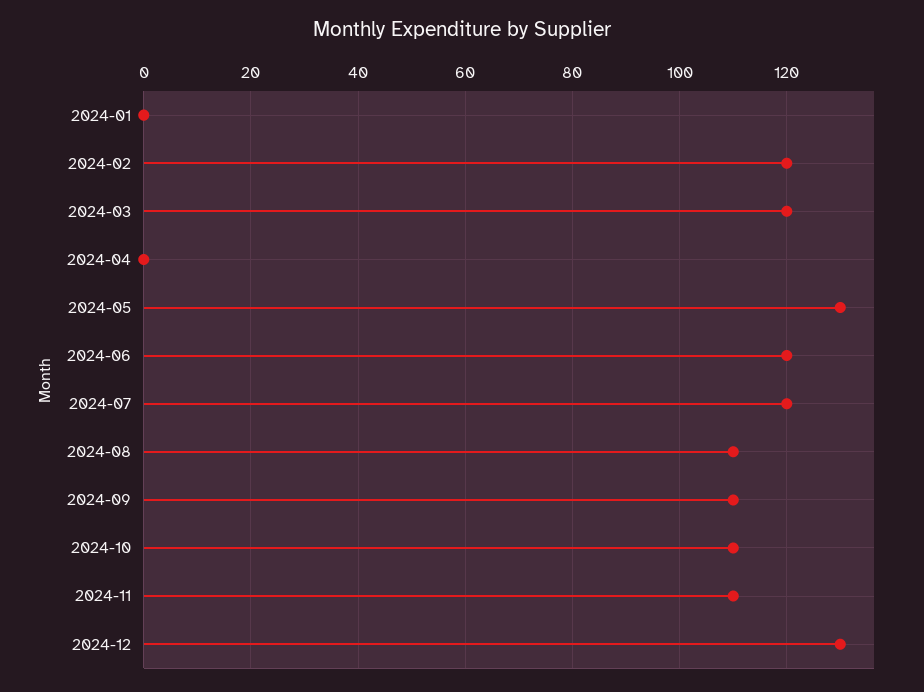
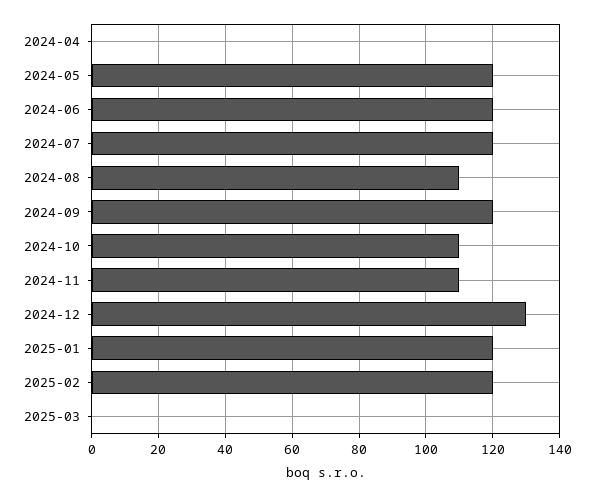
2024-01: 0 -> none
2024-02: 120 -> none
2024-03: 120 -> none
2024-05: 130 -> 120
2024-09: 110 -> 120
2025-01: none -> 120
2025-02: none -> 120
2025-03: none -> 0

